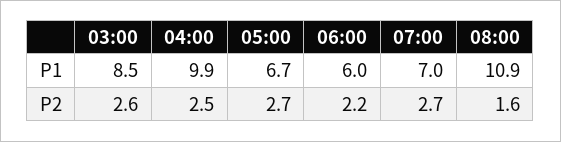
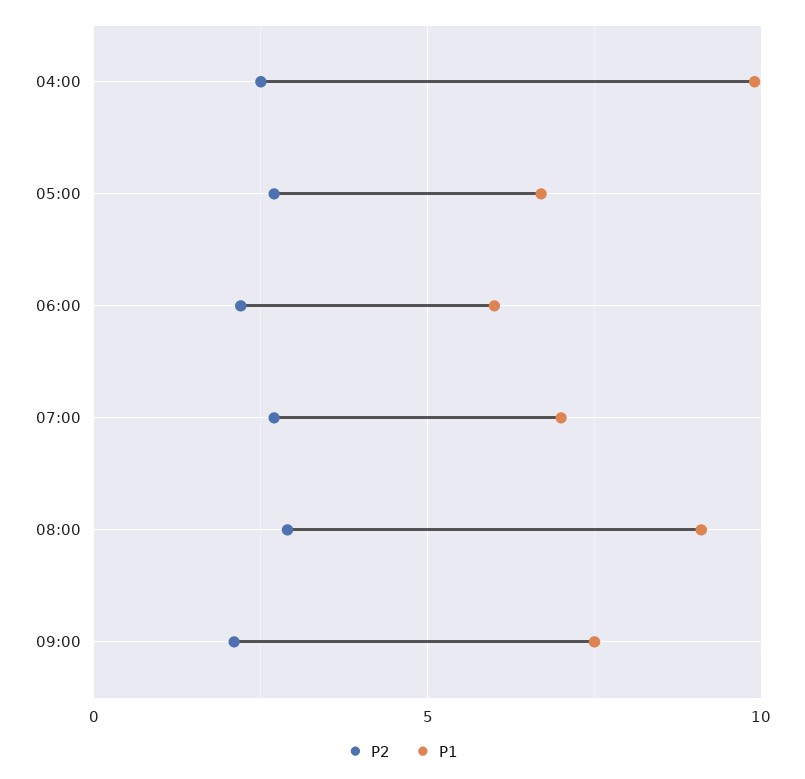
P1, 03:00: 8.5 -> none
P1, 08:00: 10.9 -> 9
P2, 03:00: 2.6 -> none
P2, 08:00: 1.6 -> 3
P2, 09:00: none -> 2
P1, 09:00: none -> 7.5

